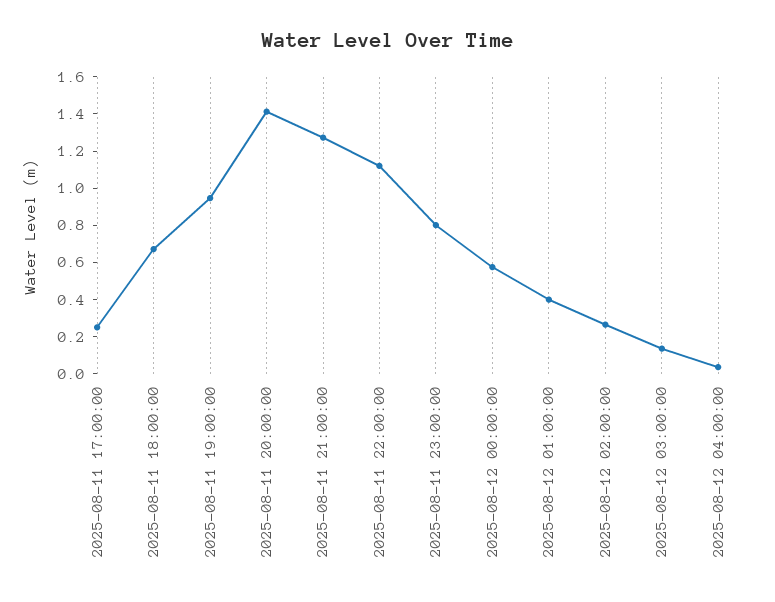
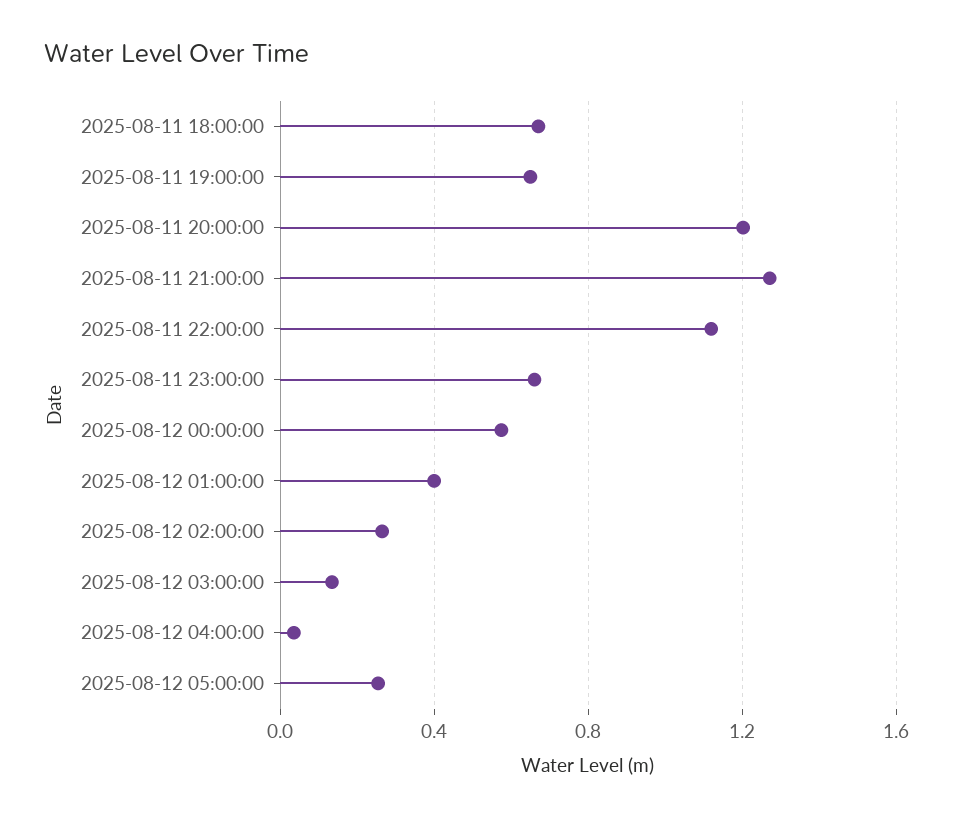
2025-08-11 17:00:00: 0.25 -> none
2025-08-11 19:00:00: 0.95 -> 0.65
2025-08-11 20:00:00: 1.4 -> 1.2
2025-08-11 23:00:00: 0.8 -> 0.65
2025-08-12 05:00:00: none -> 0.25

